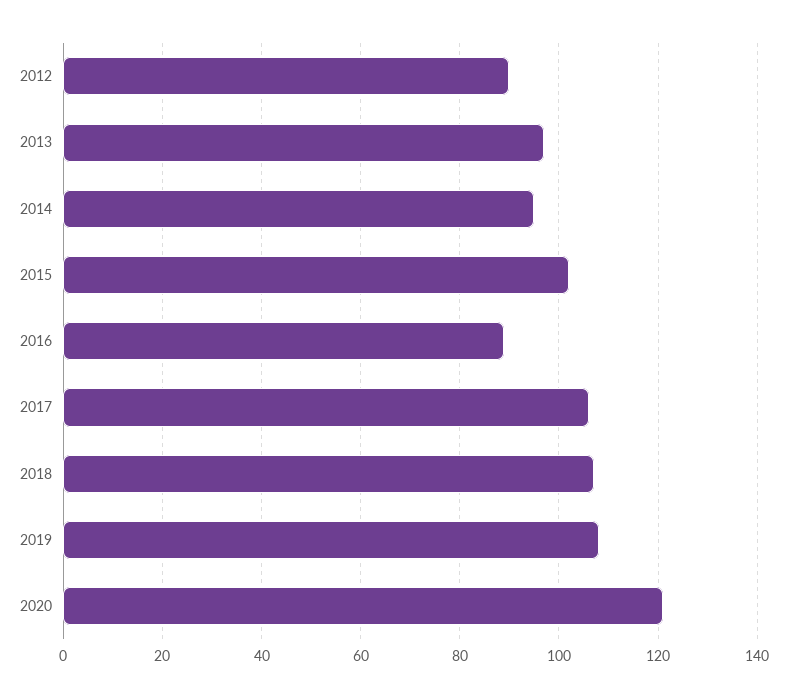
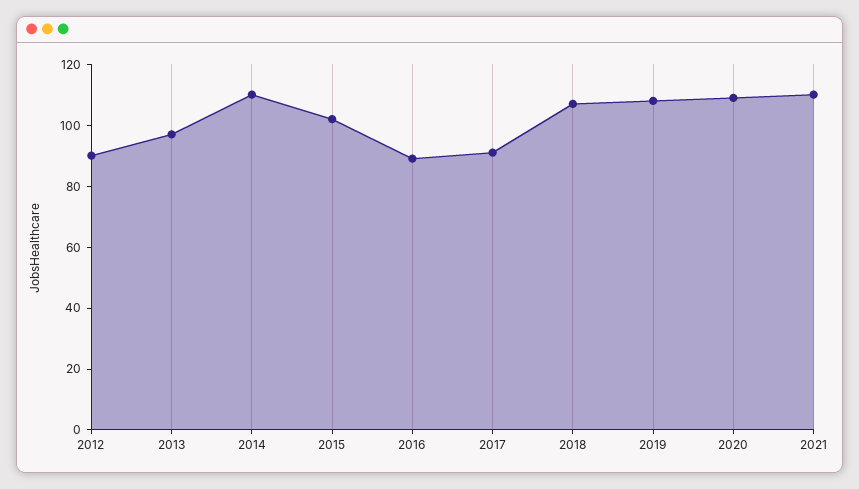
2014: 95 -> 110
2017: 105 -> 90
2020: 120 -> 110
2021: none -> 110

